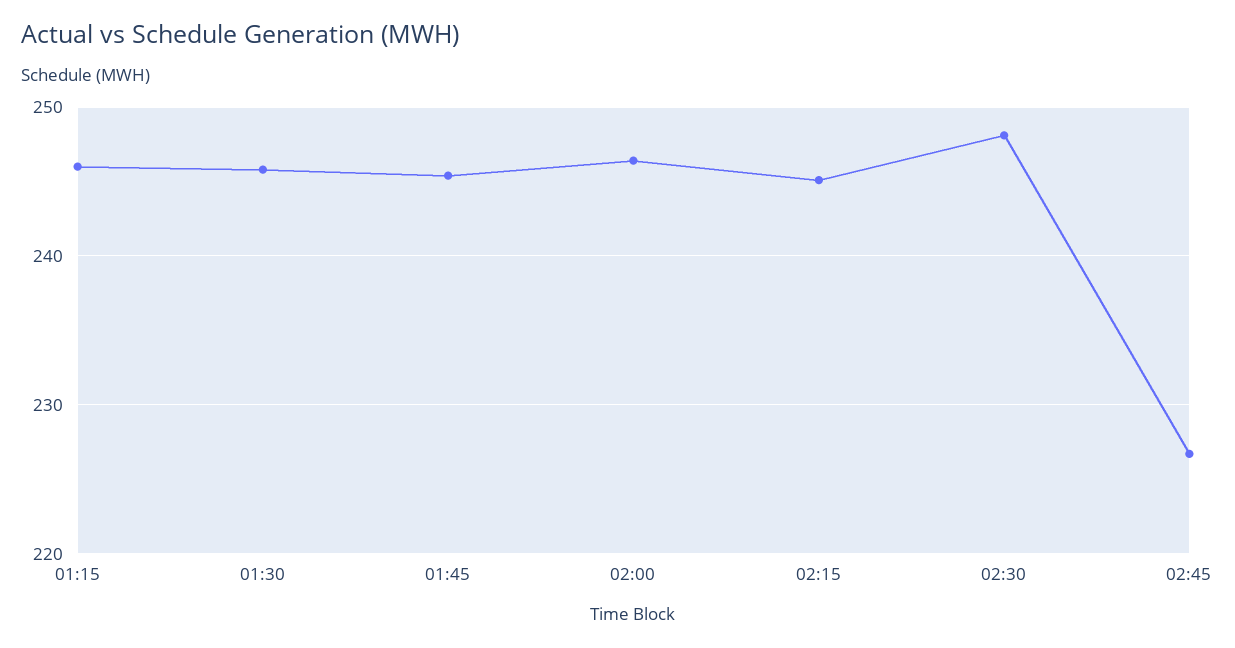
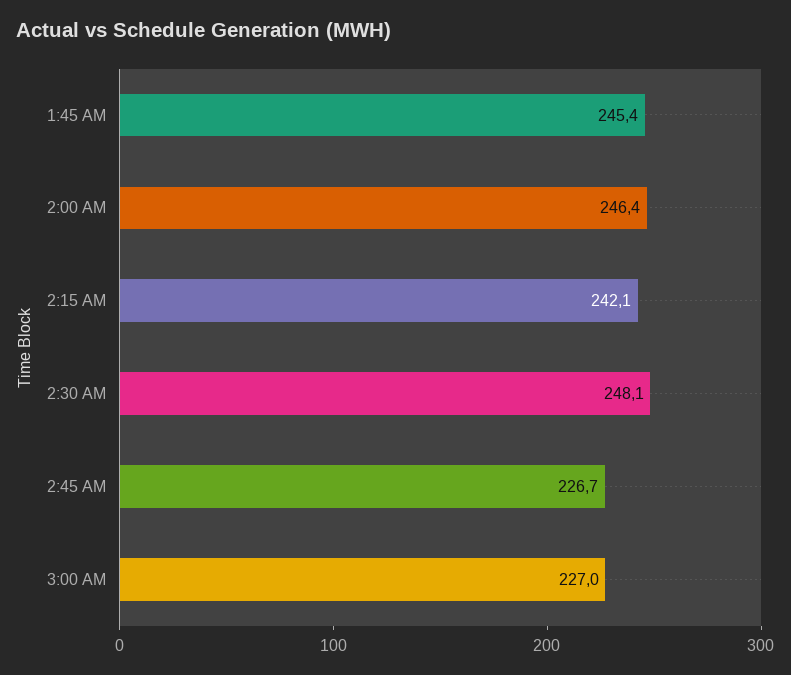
01:15: 246 -> none
01:30: 246 -> none
02:15: 245 -> 242.1
3:00 AM: none -> 227

